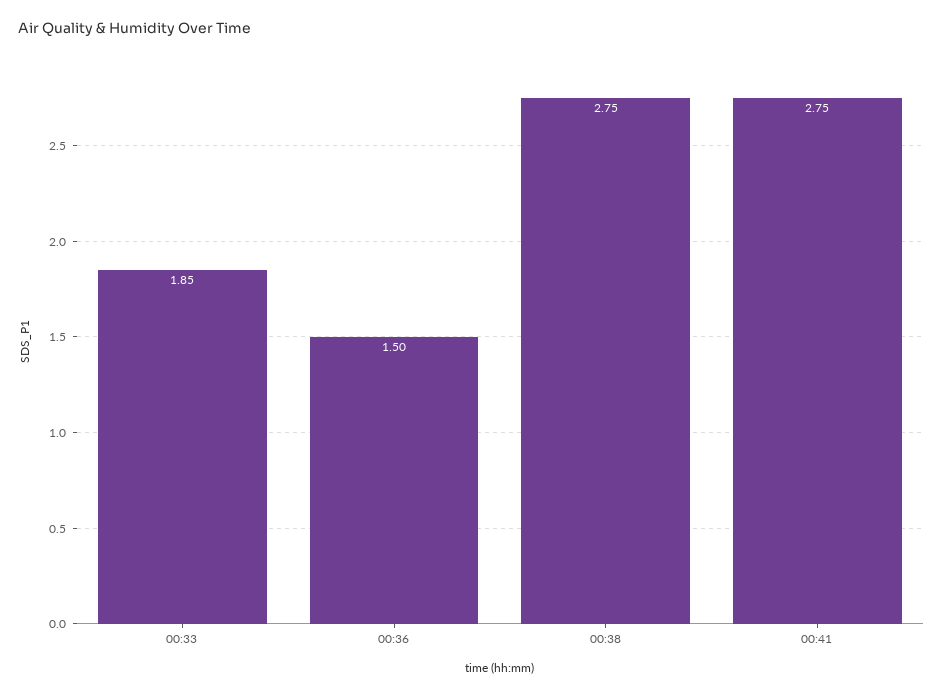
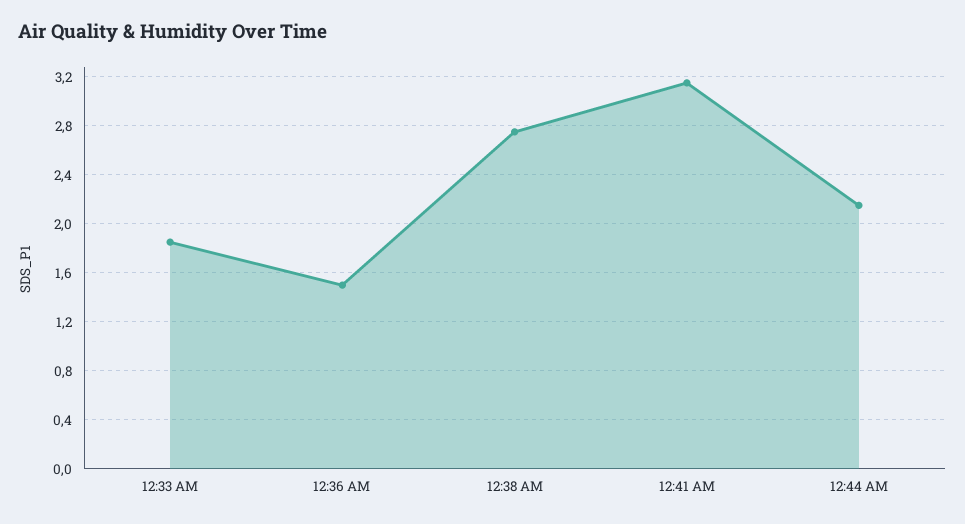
00:41: 2.75 -> 3.15
12:44 AM: none -> 2.15

